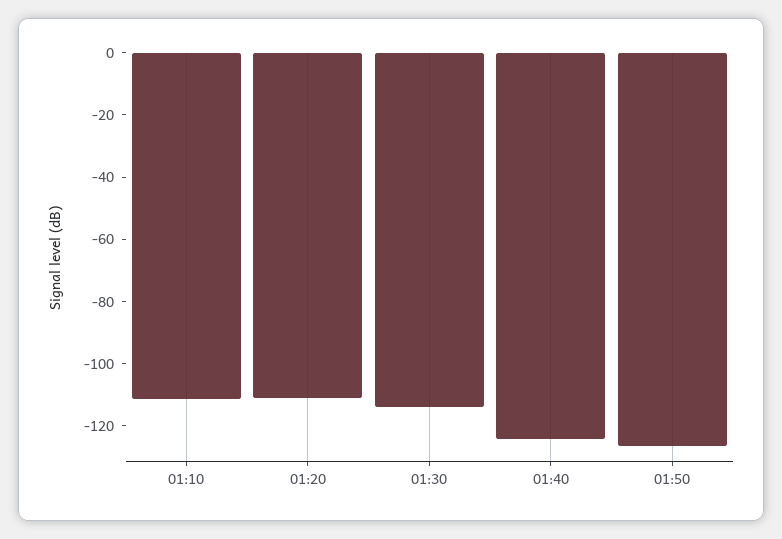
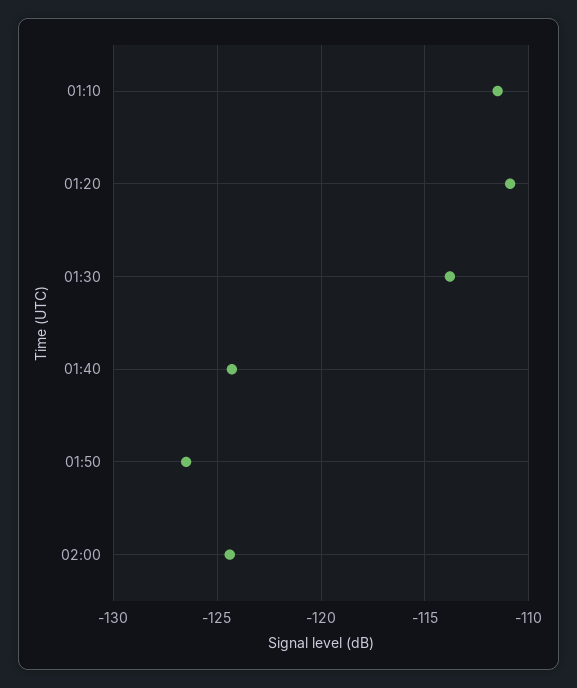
02:00: none -> -124.5

